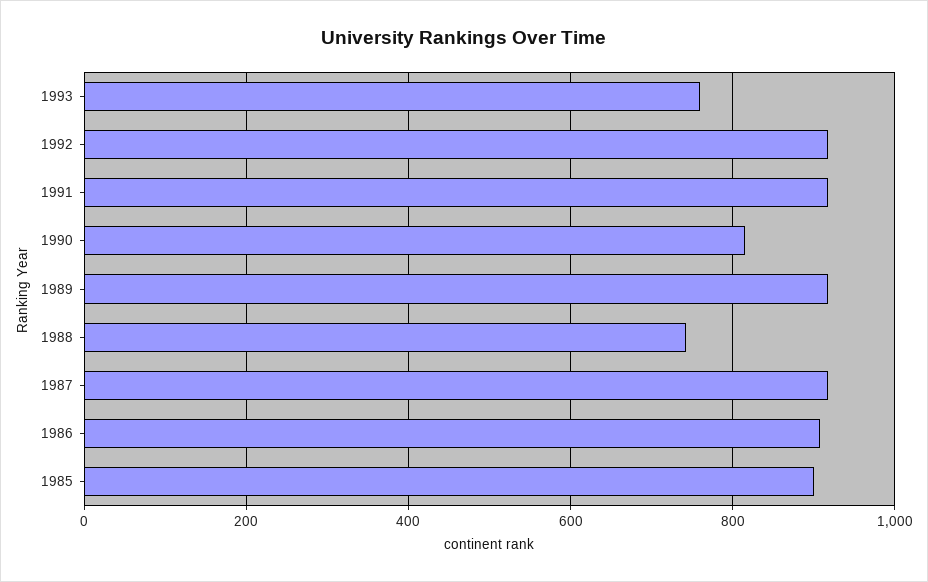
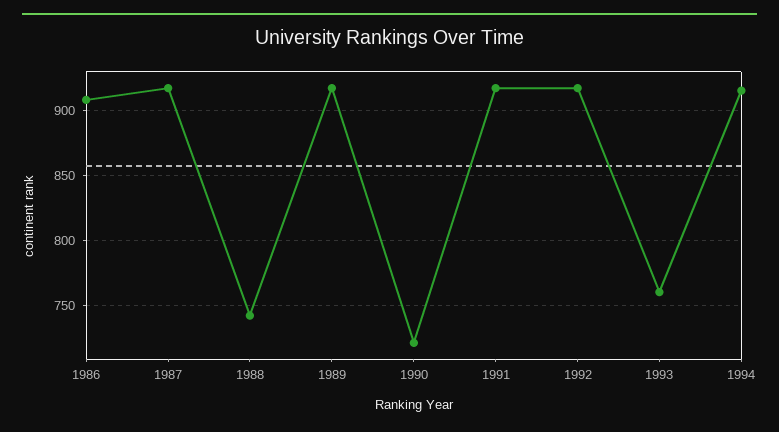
1990: 820 -> 720
1985: 900 -> none
1994: none -> 915

